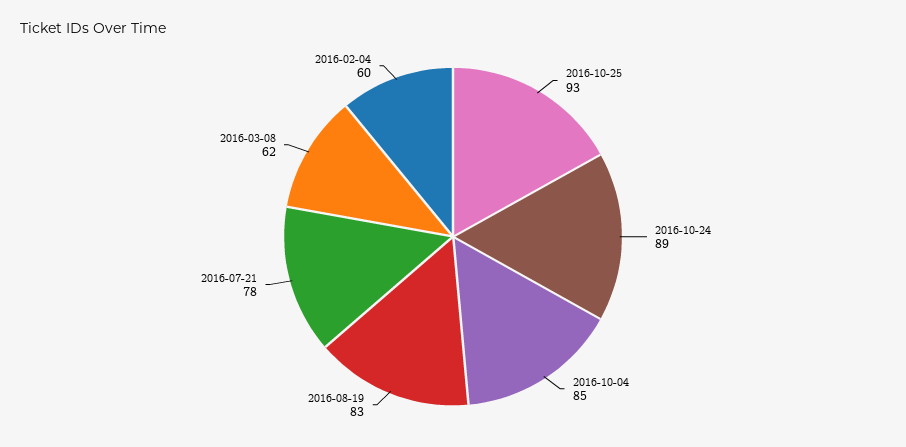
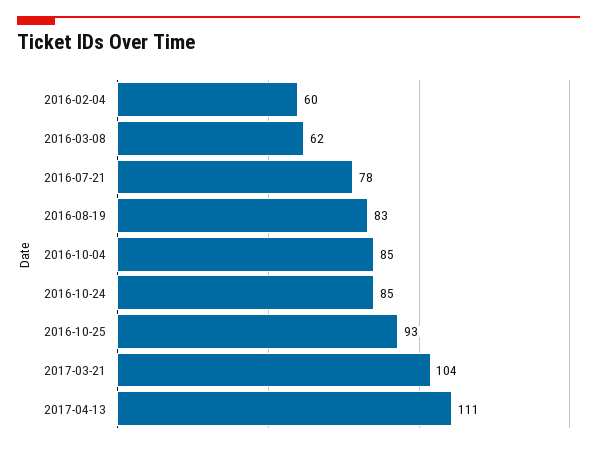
2016-10-24: 89 -> 85
2017-03-21: none -> 104
2017-04-13: none -> 111

